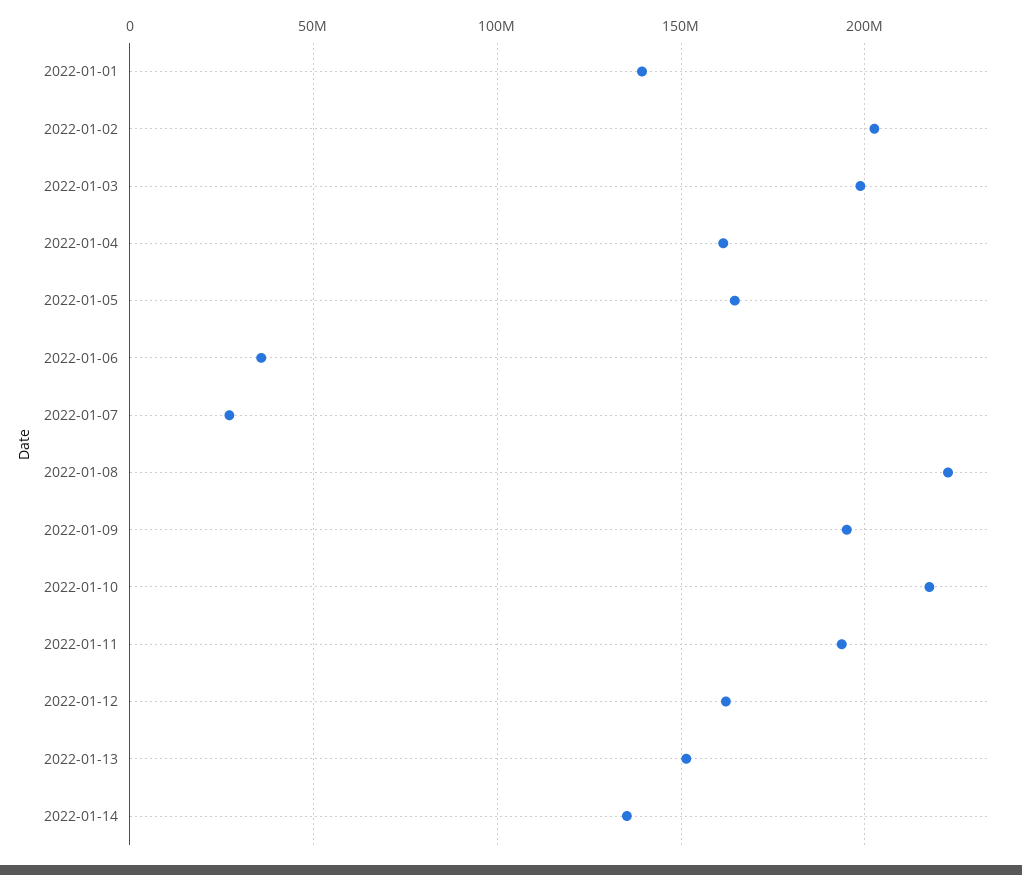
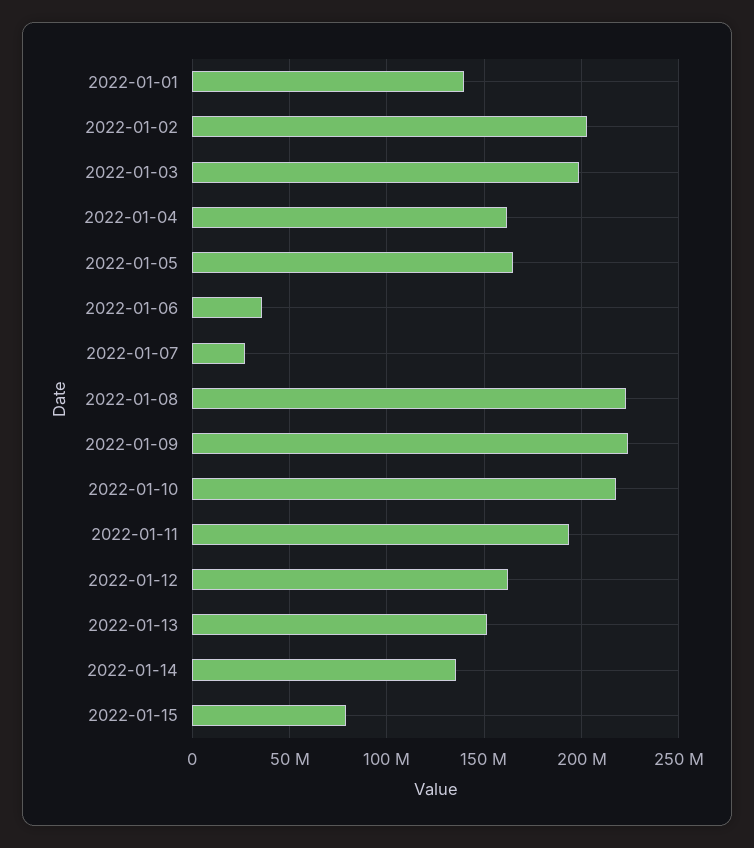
2022-01-09: 195000000 -> 225000000
2022-01-15: none -> 80000000

